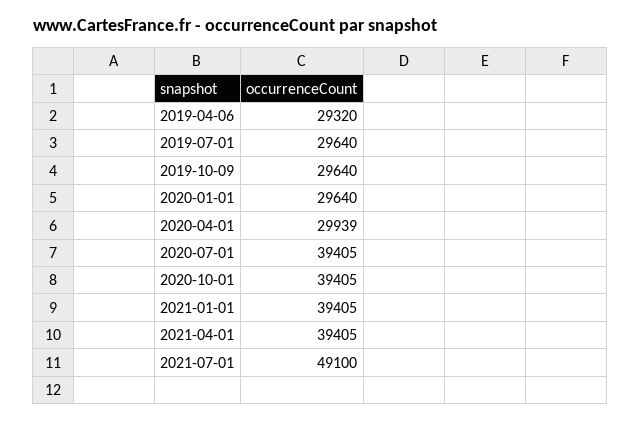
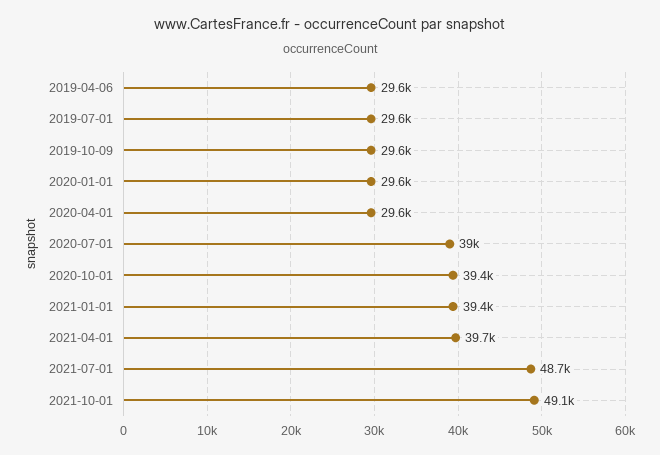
2019-04-06: 29320 -> 29600
2020-04-01: 29939 -> 29600
2020-07-01: 39405 -> 39000
2021-04-01: 39405 -> 39700
2021-07-01: 49100 -> 48700
2021-10-01: none -> 49100

